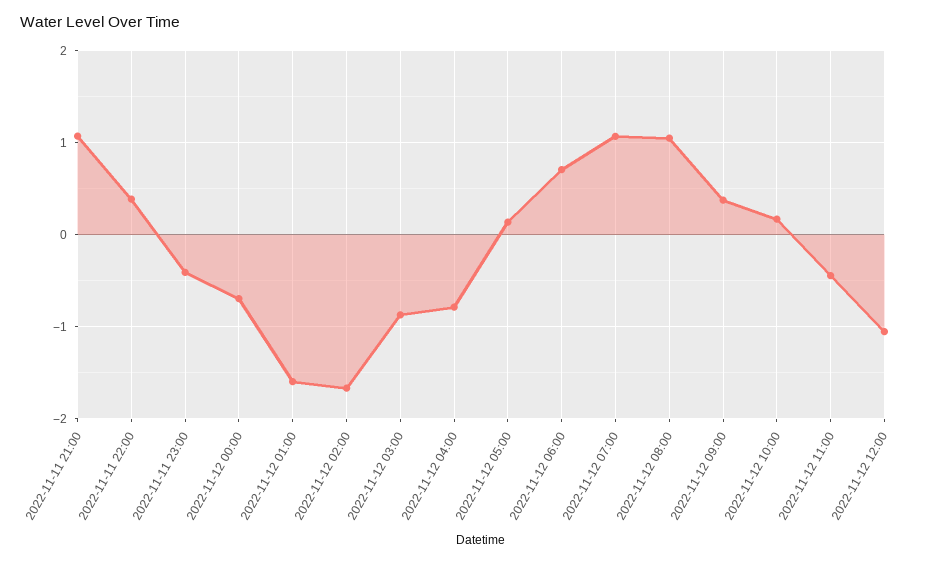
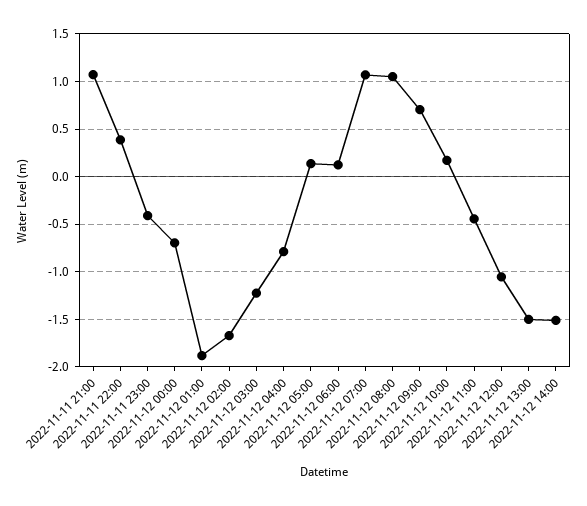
2022-11-12 01:00: -1.6 -> -1.9
2022-11-12 03:00: -0.9 -> -1.2
2022-11-12 06:00: 0.7 -> 0.1
2022-11-12 09:00: 0.4 -> 0.7
2022-11-12 13:00: none -> -1.5
2022-11-12 14:00: none -> -1.5

